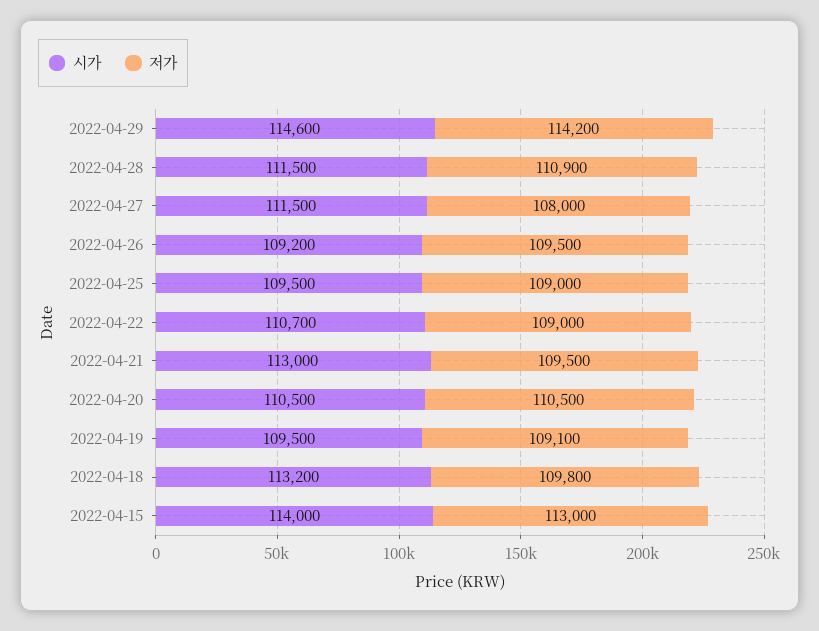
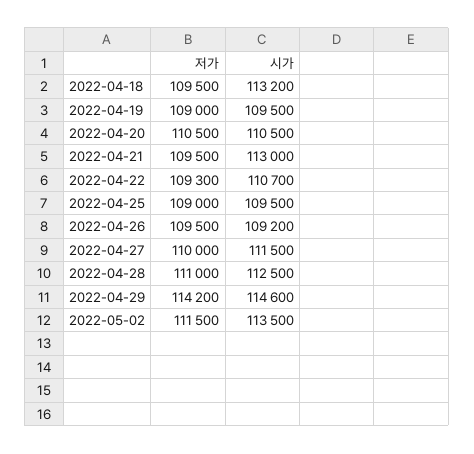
시가, 2022-04-28: 111500 -> 112500
저가, 2022-04-28: 110900 -> 111000
저가, 2022-04-27: 108000 -> 110000
저가, 2022-04-22: 109000 -> 109300
저가, 2022-04-19: 109100 -> 109000
저가, 2022-04-18: 109800 -> 109500
시가, 2022-04-15: 114000 -> none
저가, 2022-04-15: 113000 -> none
저가, 2022-05-02: none -> 111500
시가, 2022-05-02: none -> 113500

